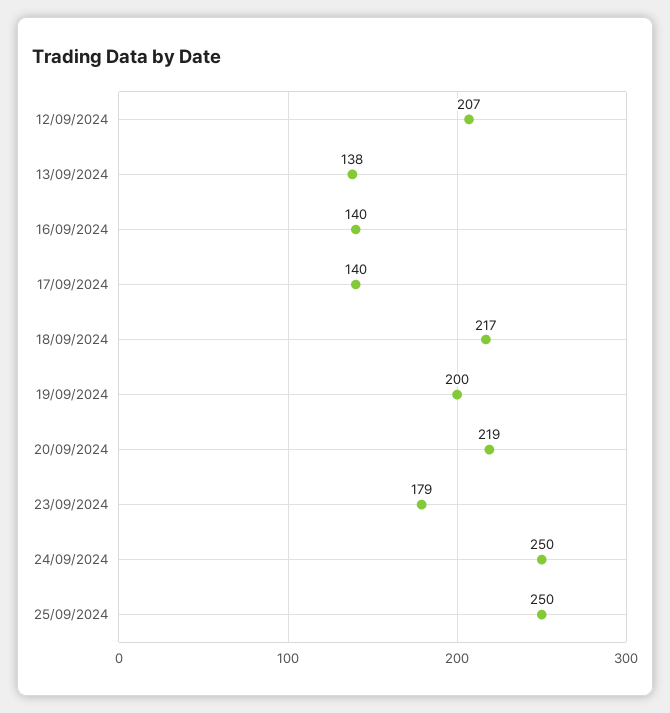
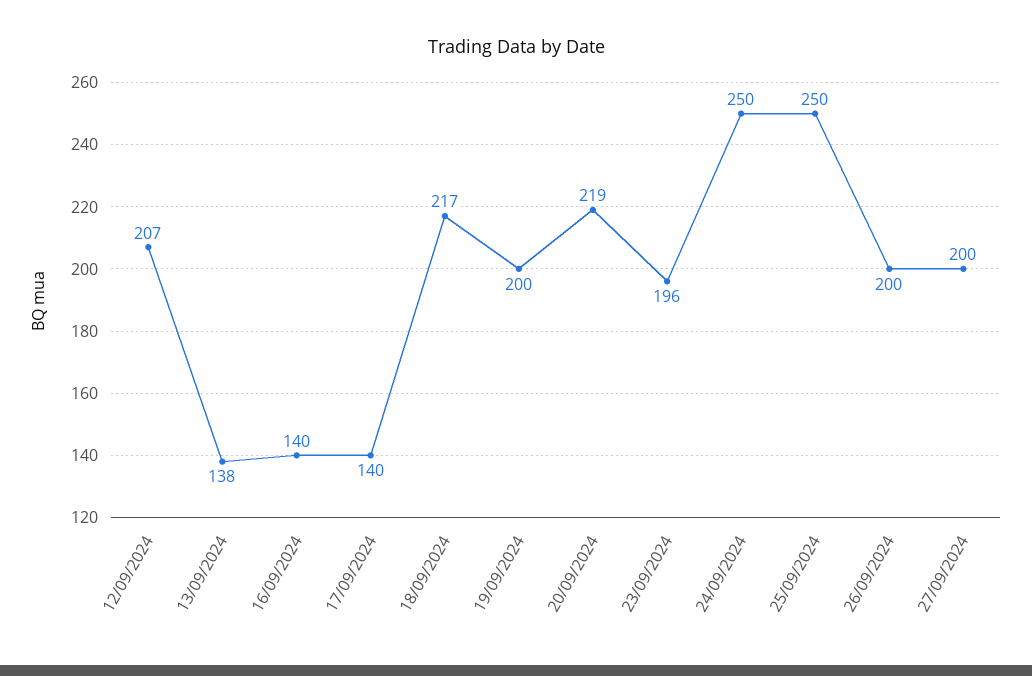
23/09/2024: 179 -> 196
26/09/2024: none -> 200
27/09/2024: none -> 200

